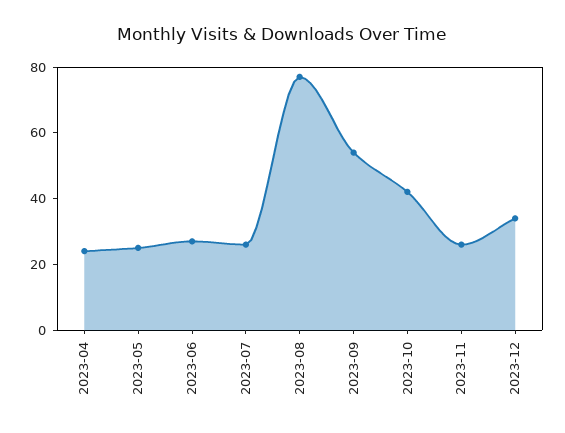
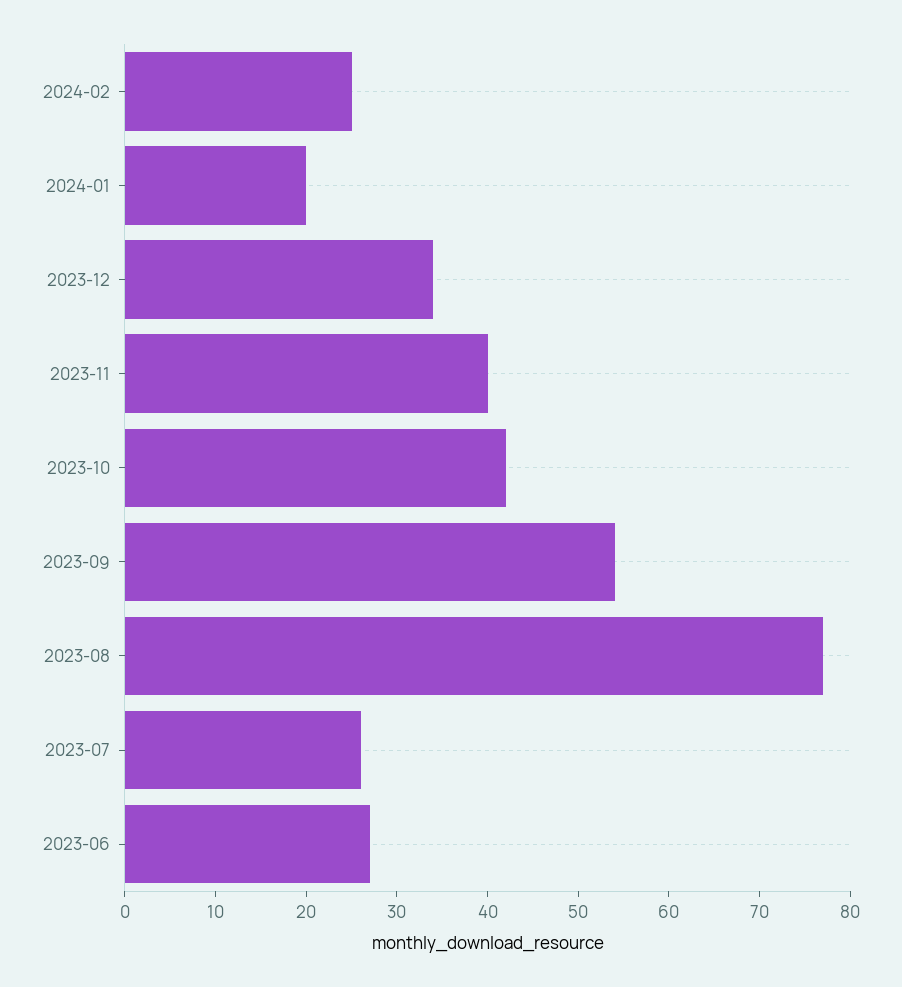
2023-04: 25 -> none
2023-05: 25 -> none
2023-11: 25 -> 40
2024-02: none -> 25
2024-01: none -> 20

